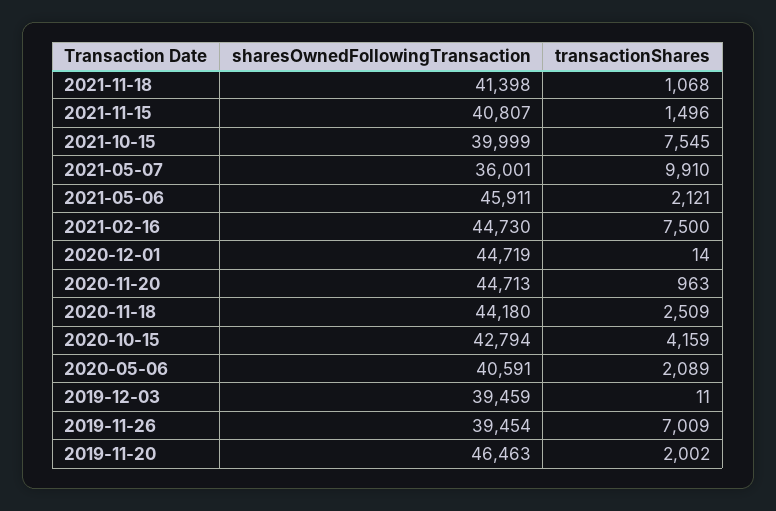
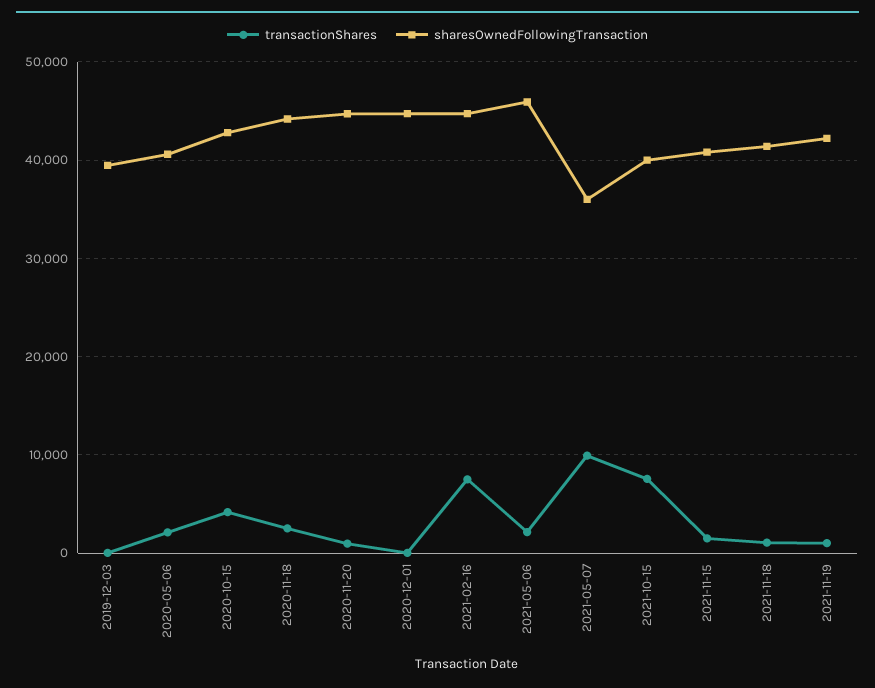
sharesOwnedFollowingTransaction, 2019-11-26: 39454 -> none
transactionShares, 2019-11-26: 7009 -> none
sharesOwnedFollowingTransaction, 2019-11-20: 46463 -> none
transactionShares, 2019-11-20: 2002 -> none
transactionShares, 2021-11-19: none -> 1000
sharesOwnedFollowingTransaction, 2021-11-19: none -> 42000

